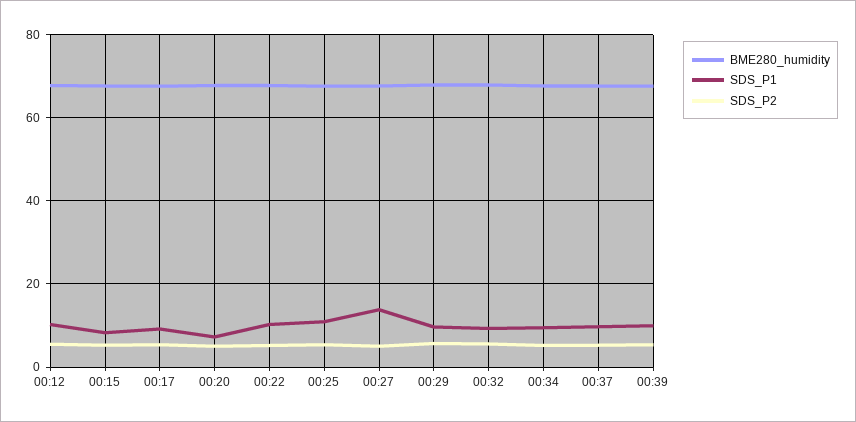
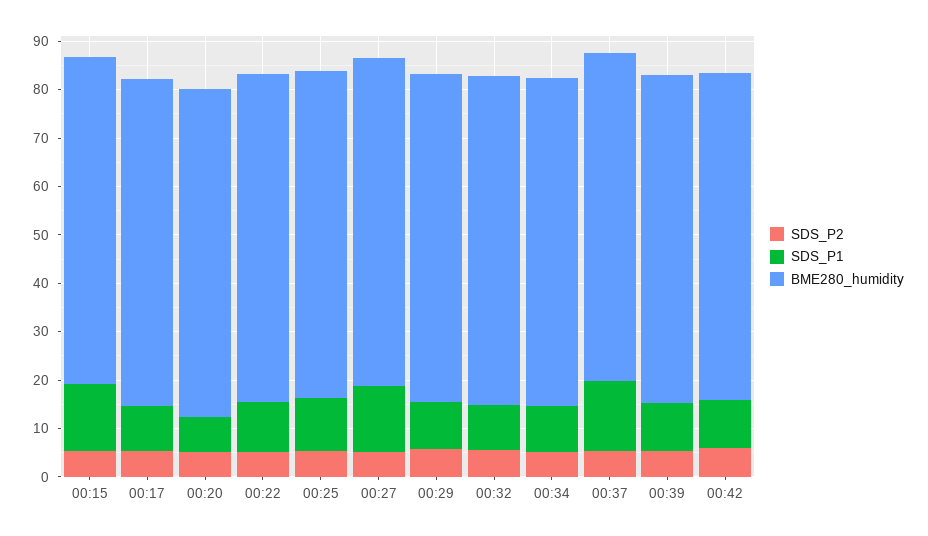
BME280_humidity, 00:12: 68 -> none
SDS_P1, 00:12: 10 -> none
SDS_P2, 00:12: 6 -> none
SDS_P1, 00:15: 8 -> 14
SDS_P1, 00:37: 10 -> 14
SDS_P2, 00:42: none -> 6
SDS_P1, 00:42: none -> 10
BME280_humidity, 00:42: none -> 68

